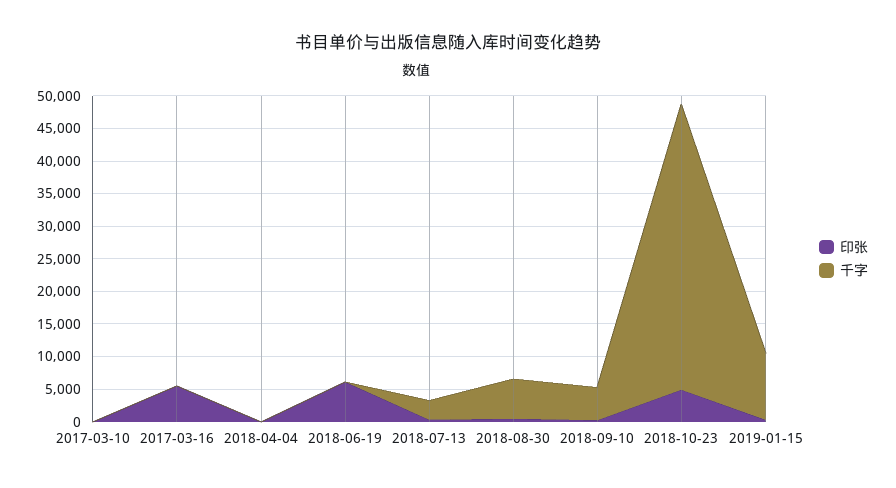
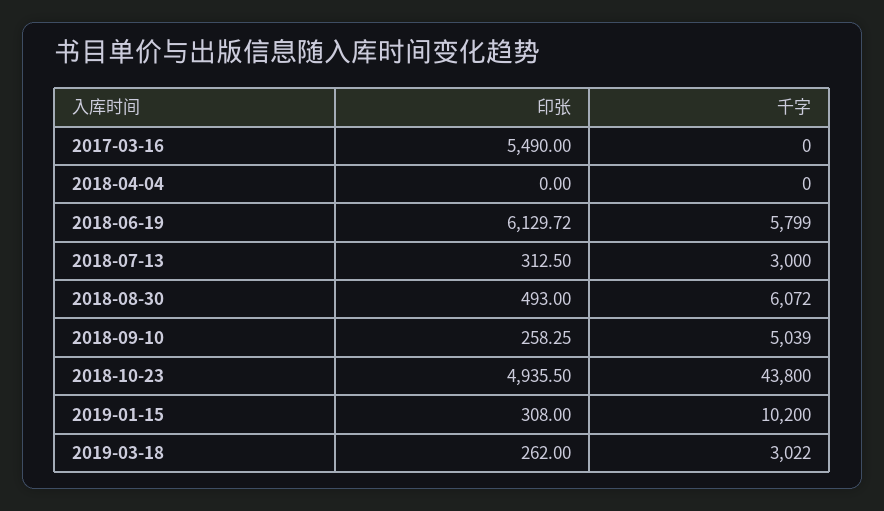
印张, 2017-03-10: 0 -> none
千字, 2017-03-10: 0 -> none
千字, 2018-06-19: 0 -> 5799
印张, 2019-03-18: none -> 262
千字, 2019-03-18: none -> 3022

